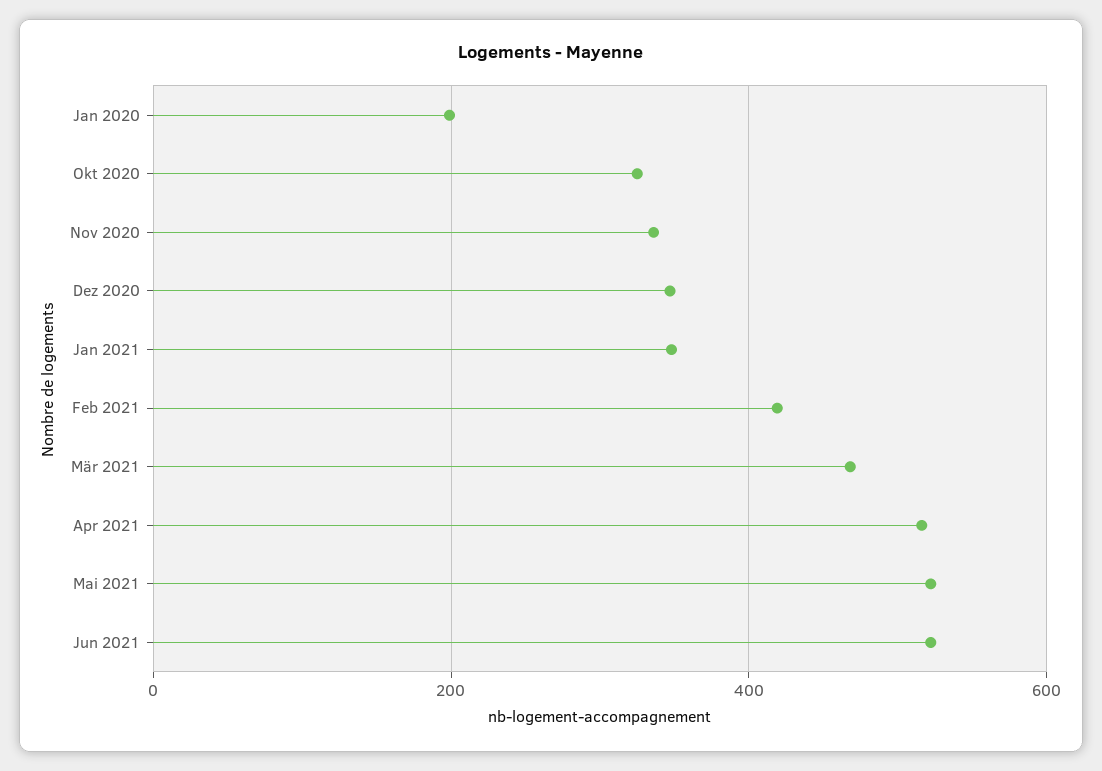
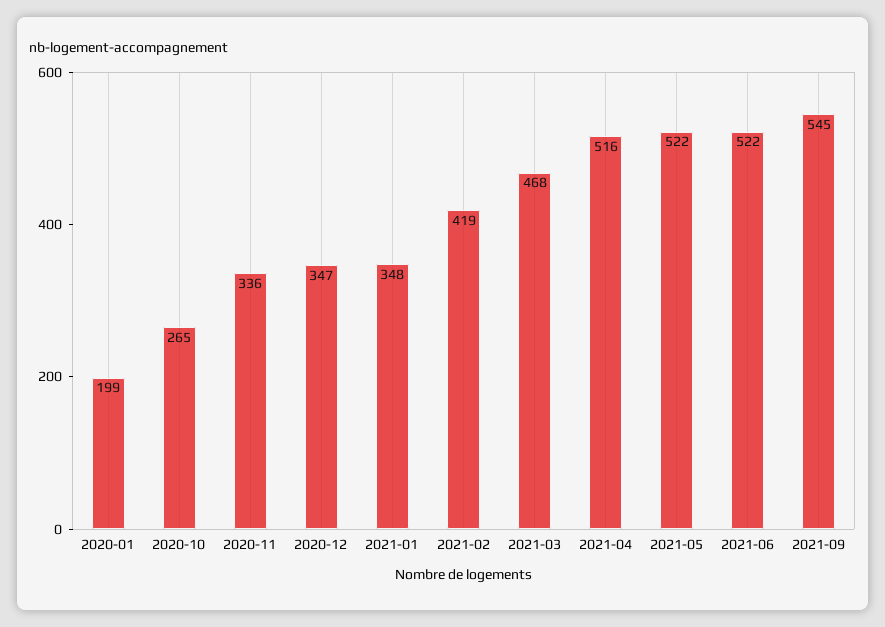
Okt 2020: 320 -> 265
2021-09: none -> 545

